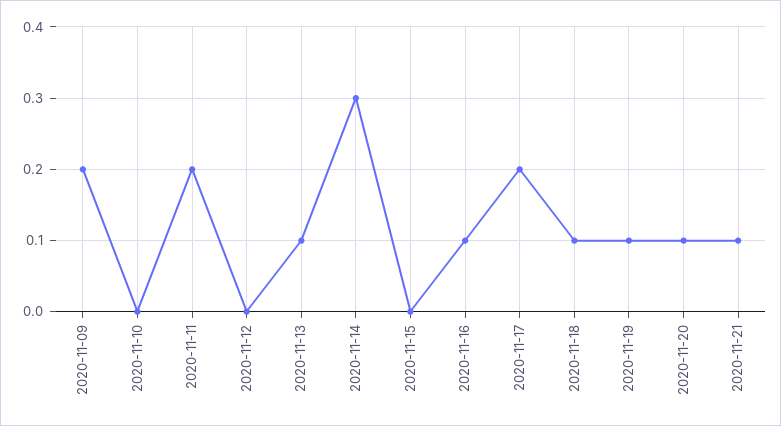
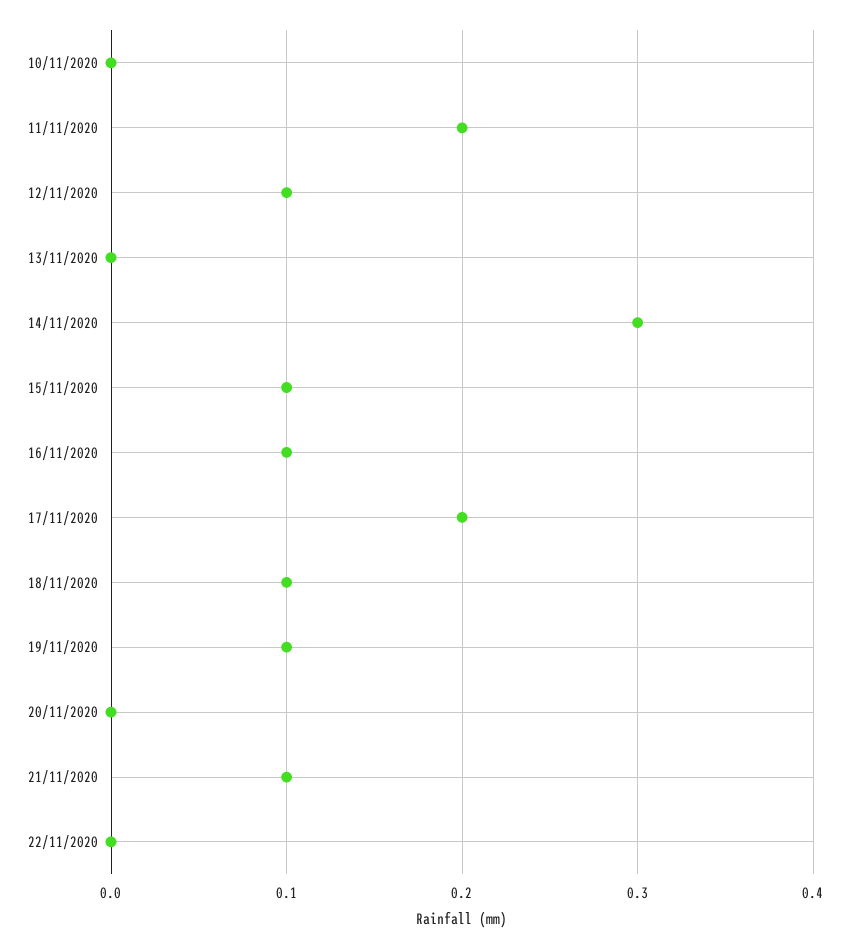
2020-11-09: 0.2 -> none
2020-11-12: 0 -> 0.1
2020-11-13: 0.1 -> 0
2020-11-15: 0 -> 0.1
2020-11-20: 0.1 -> 0
22/11/2020: none -> 0

